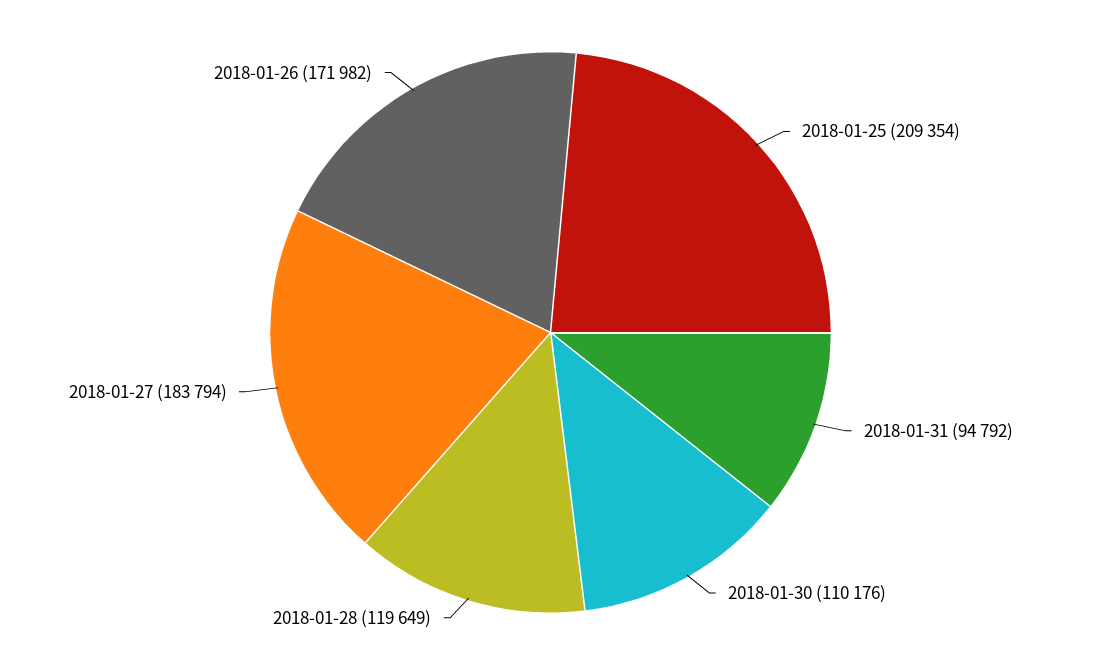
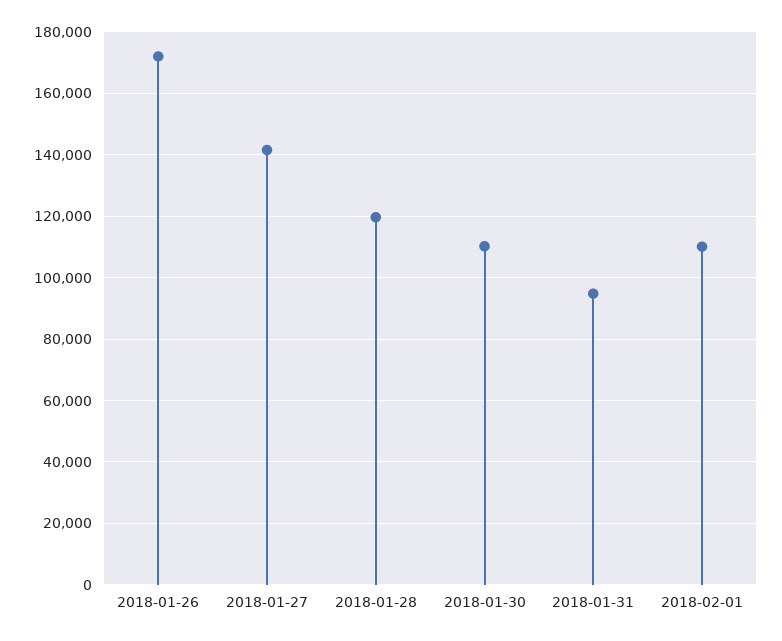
2018-01-25: 209354 -> none
2018-01-27: 183794 -> 142000
2018-02-01: none -> 110000

